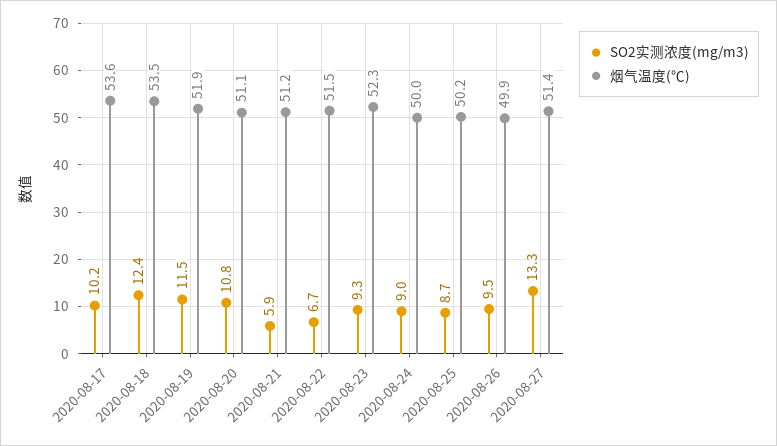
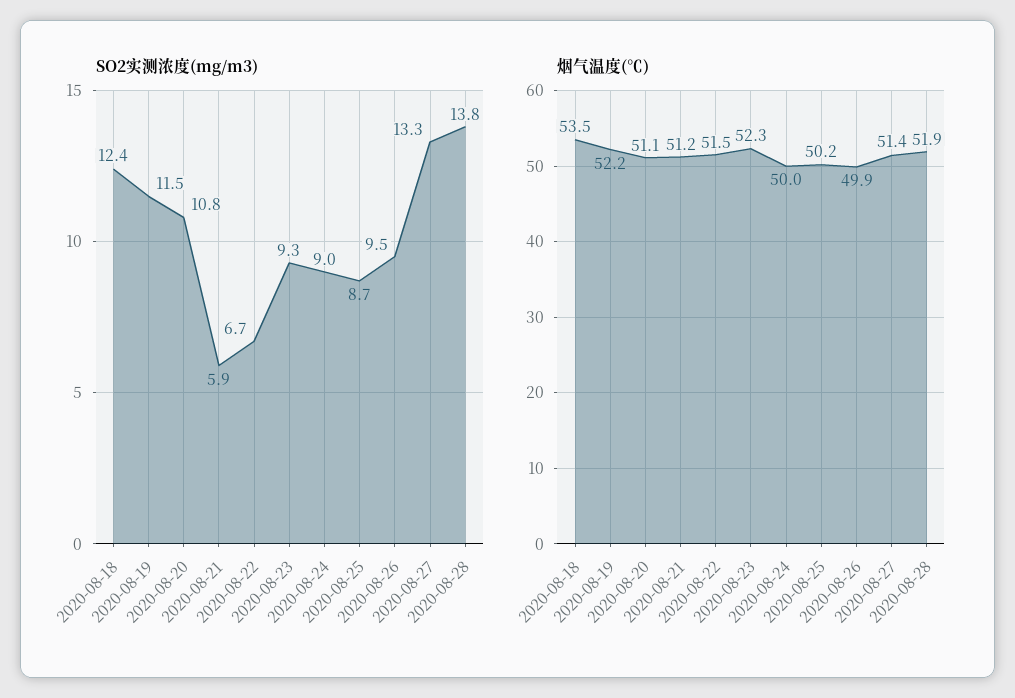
SO2实测浓度(mg/m3), 2020-08-17: 10.2 -> none
烟气温度(℃), 2020-08-17: 53.6 -> none
烟气温度(℃), 2020-08-19: 51.9 -> 52.2
SO2实测浓度(mg/m3), 2020-08-28: none -> 13.8
烟气温度(℃), 2020-08-28: none -> 51.9

